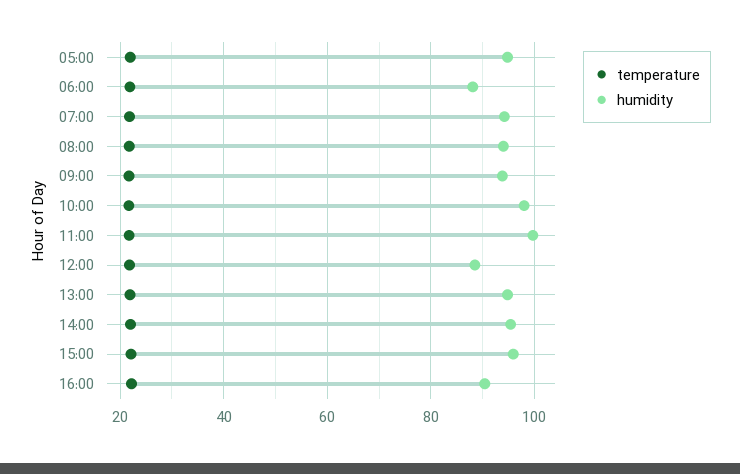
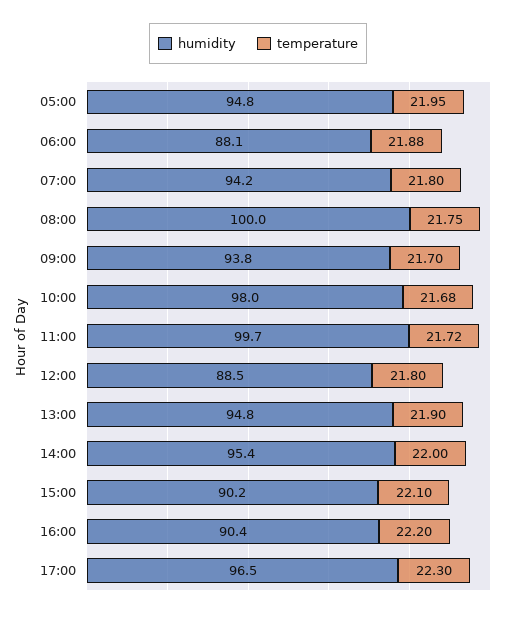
humidity, 08:00: 94 -> 100
humidity, 15:00: 96 -> 90.2
humidity, 17:00: none -> 96.5
temperature, 17:00: none -> 22.3

